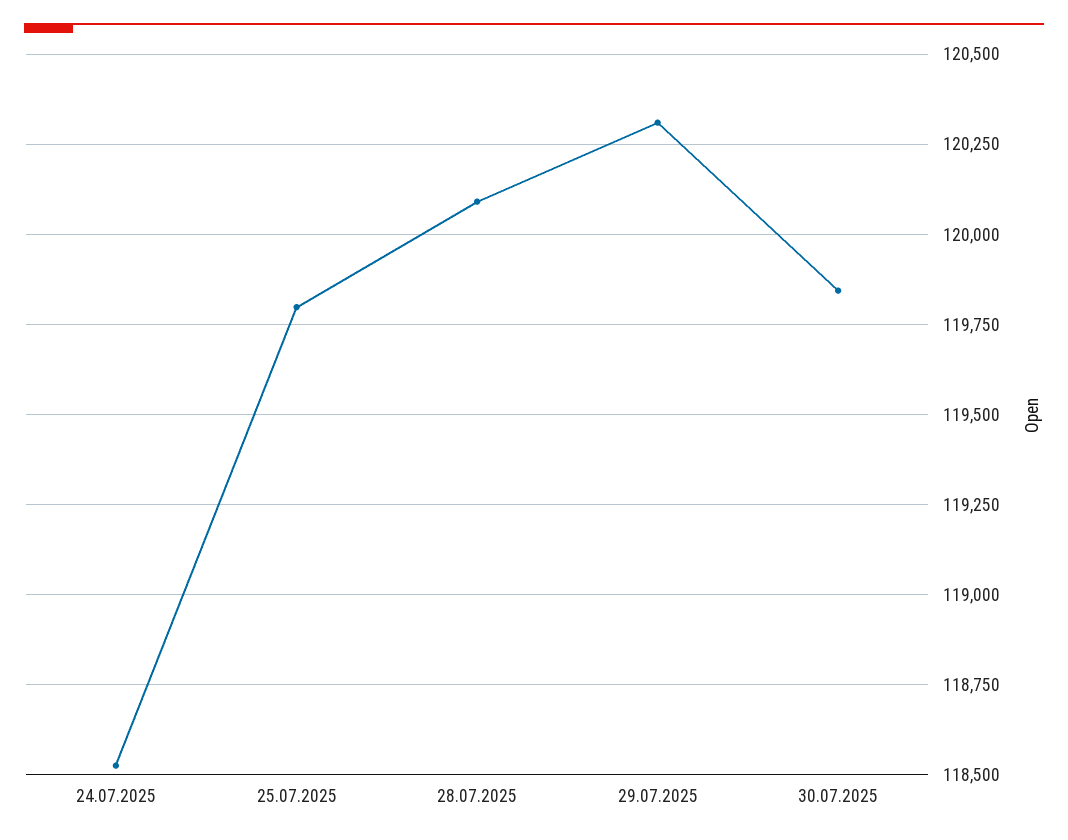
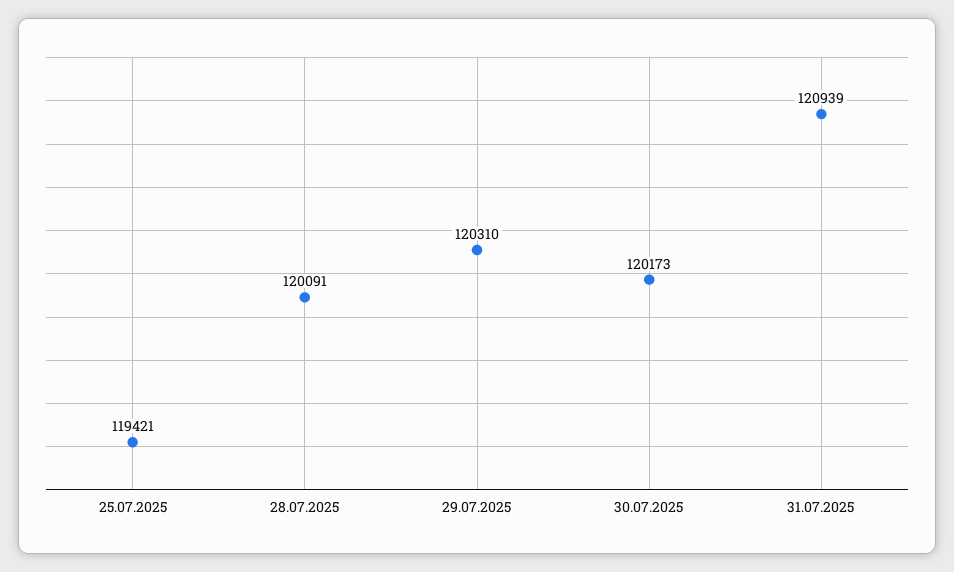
24.07.2025: 118525 -> none
25.07.2025: 119800 -> 119421
30.07.2025: 119850 -> 120173
31.07.2025: none -> 120939

